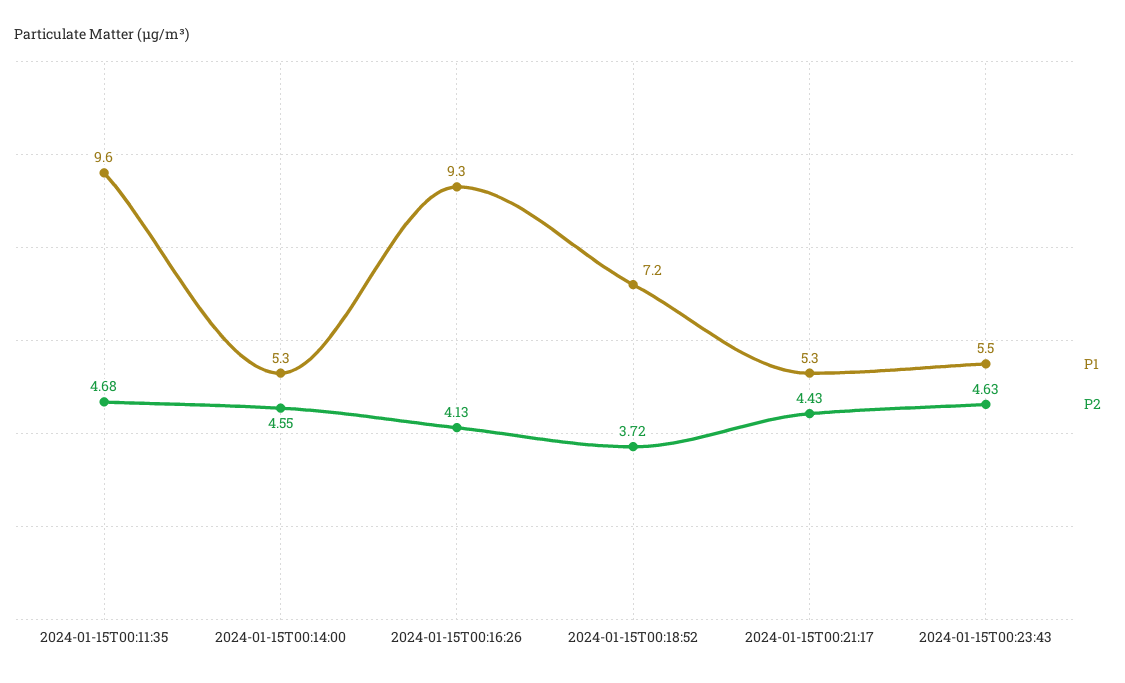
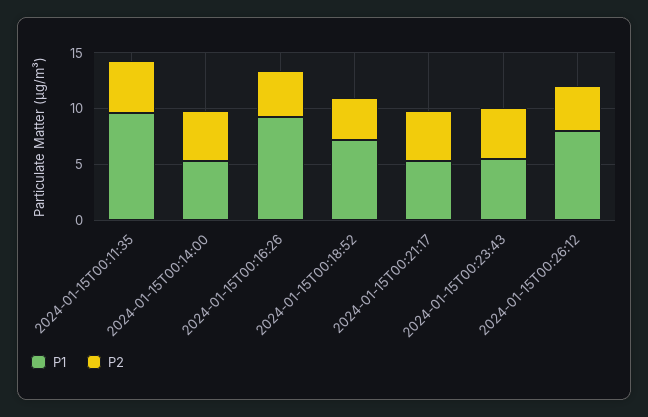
P1, 2024-01-15T00:26:12: none -> 8
P2, 2024-01-15T00:26:12: none -> 4

